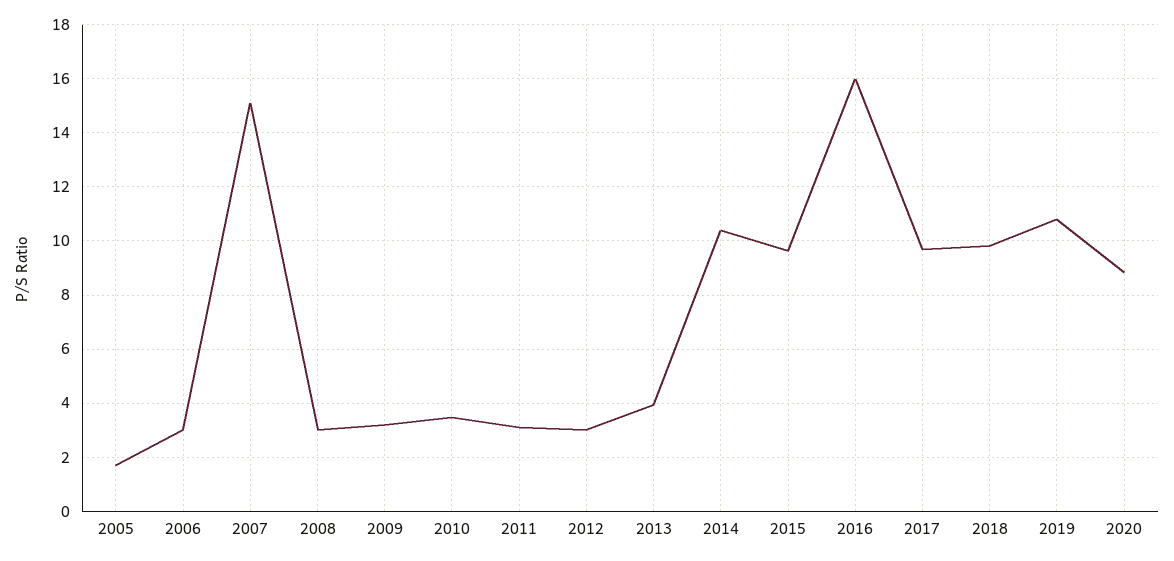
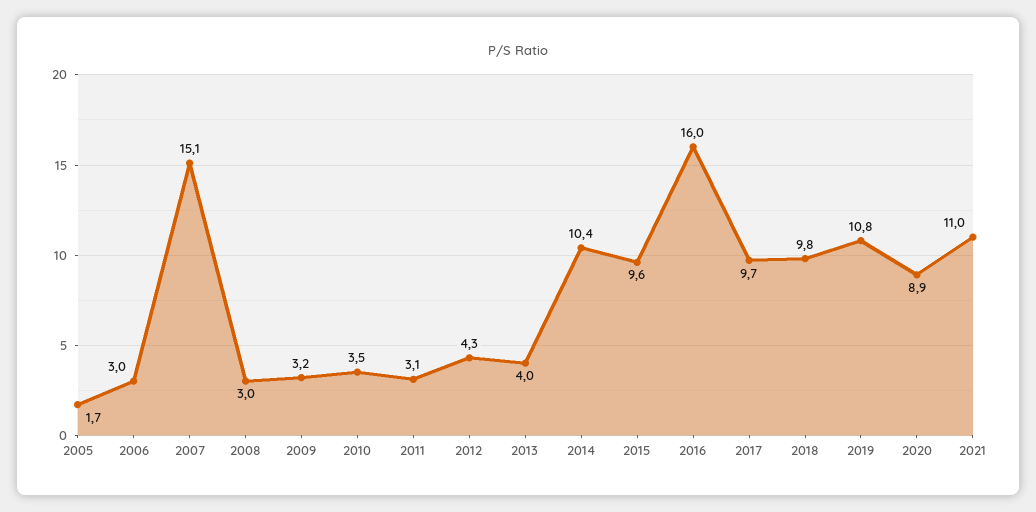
2012: 3 -> 4.3
2021: none -> 11

